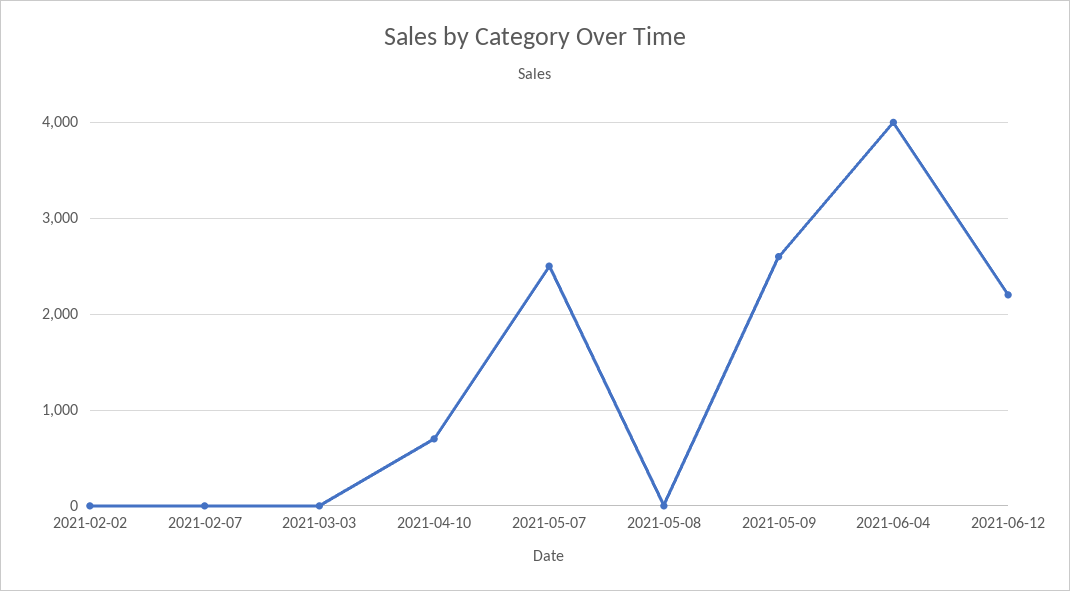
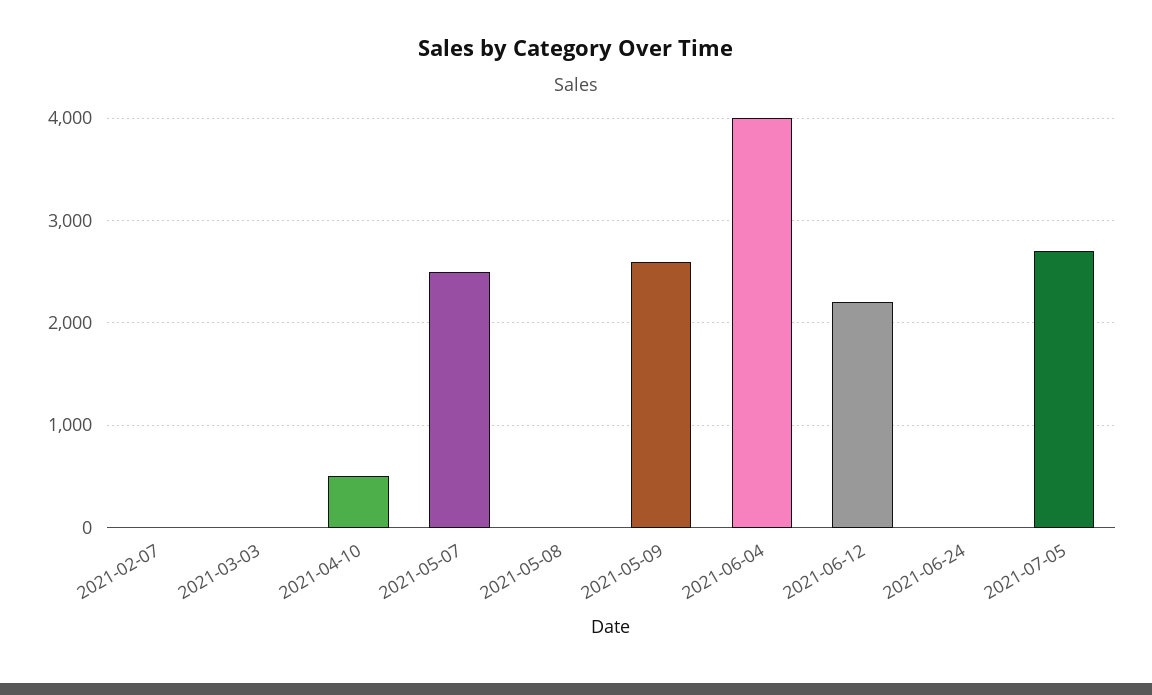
2021-02-02: 0 -> none
2021-04-10: 700 -> 500
2021-06-24: none -> 0
2021-07-05: none -> 2700

